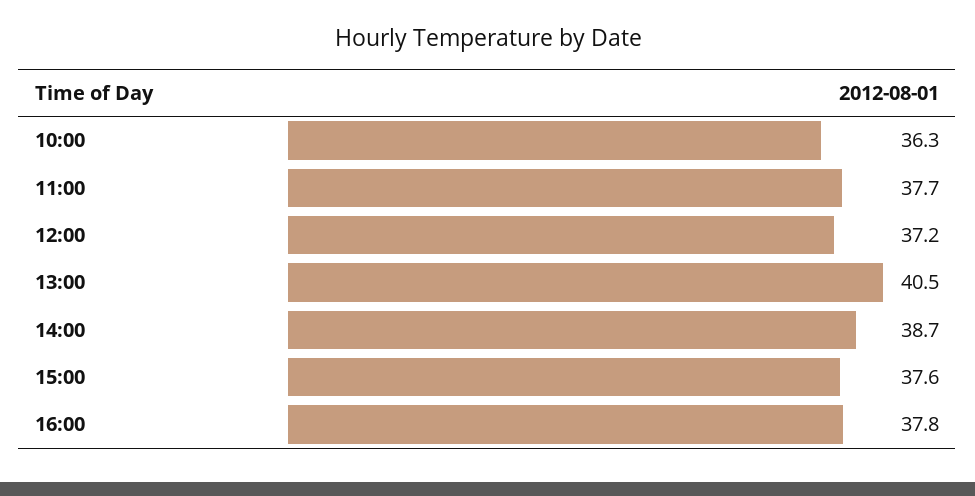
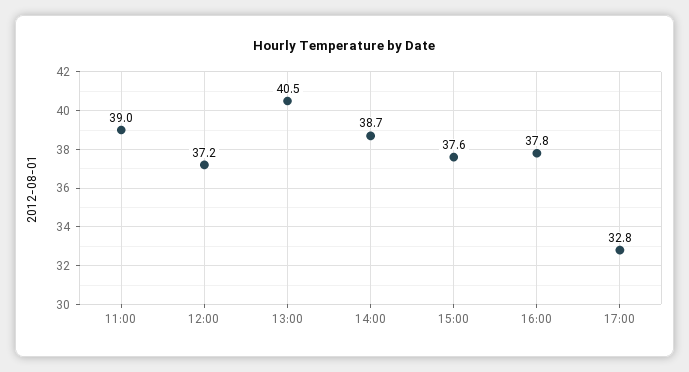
10:00: 36.3 -> none
11:00: 37.7 -> 39
17:00: none -> 32.8

